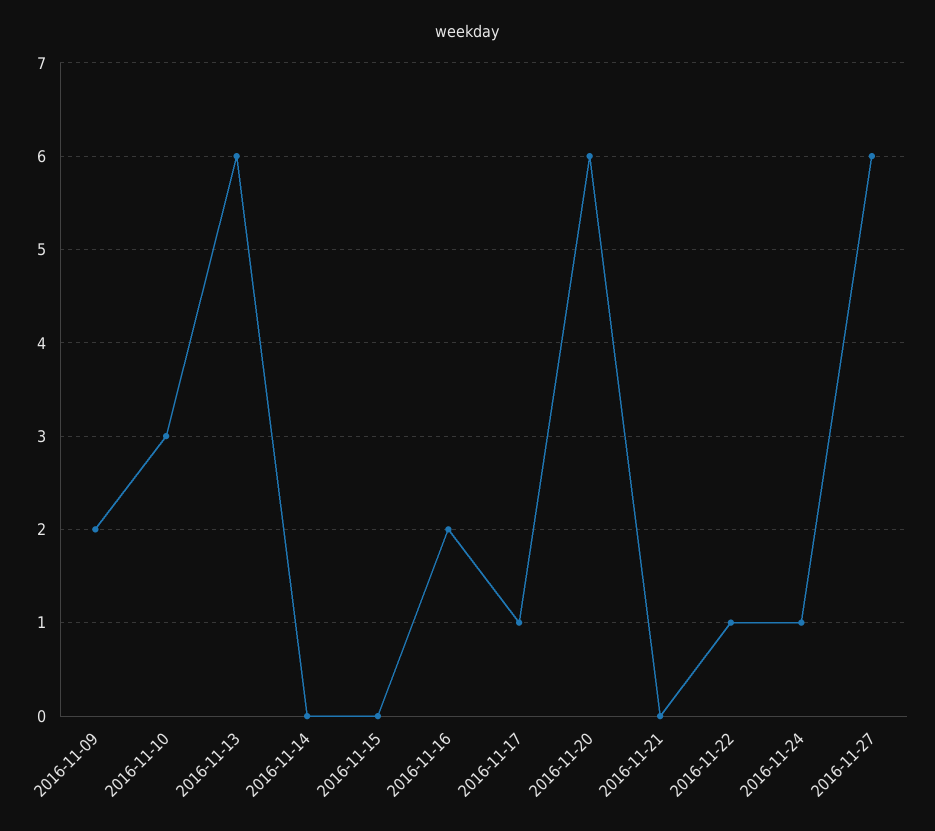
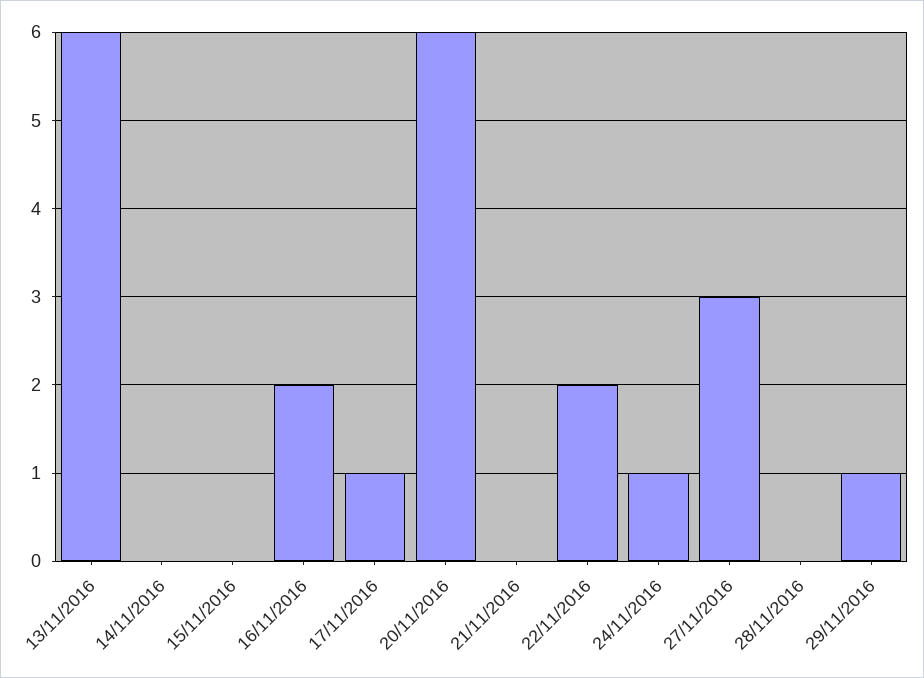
2016-11-09: 2 -> none
2016-11-10: 3 -> none
2016-11-22: 1 -> 2
2016-11-27: 6 -> 3
28/11/2016: none -> 0
29/11/2016: none -> 1

